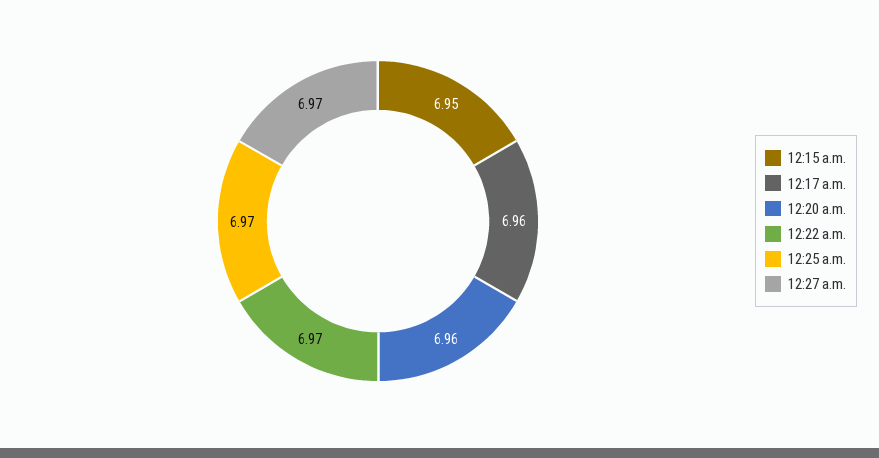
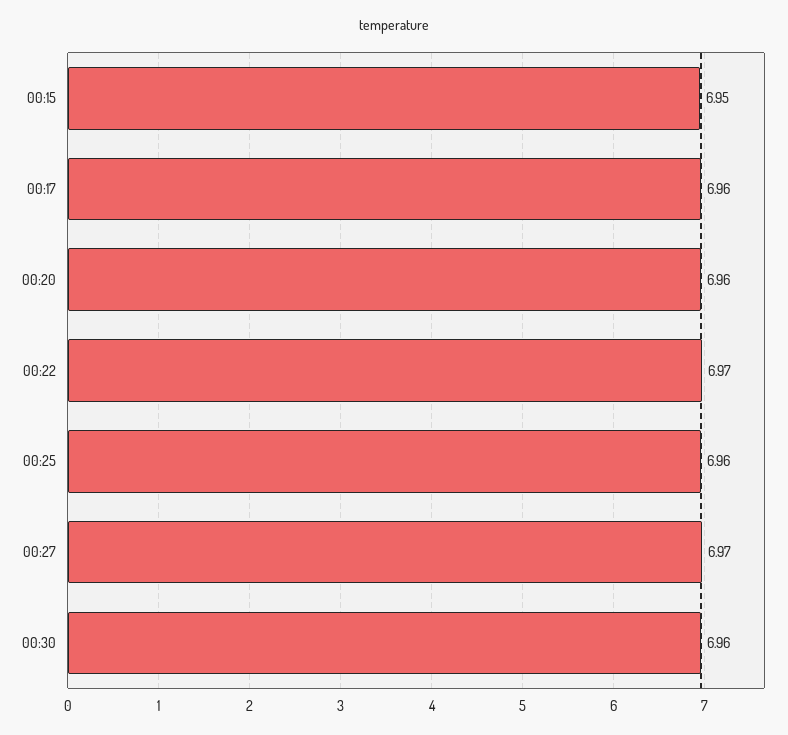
12:25 a.m.: 6.97 -> 6.96
00:30: none -> 6.96

